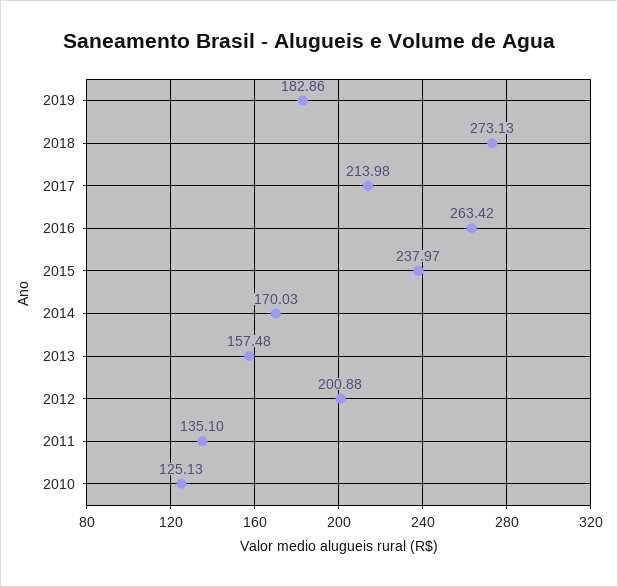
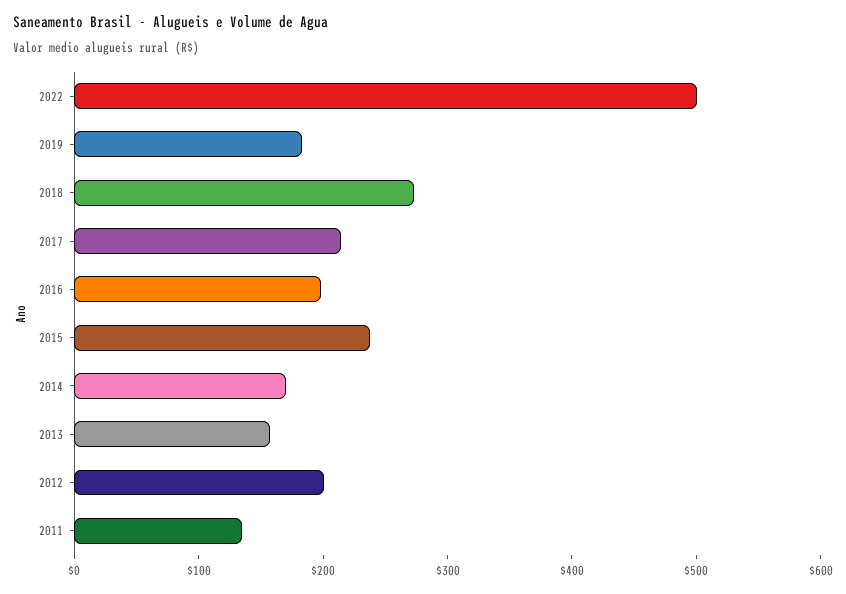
2016: 263.42 -> 200
2010: 125.13 -> none
2022: none -> 500

